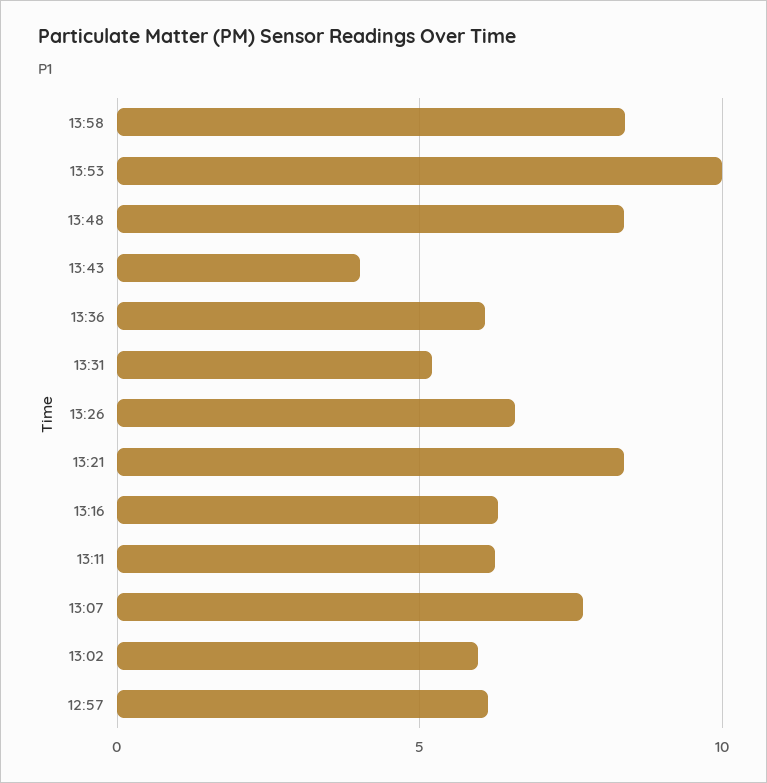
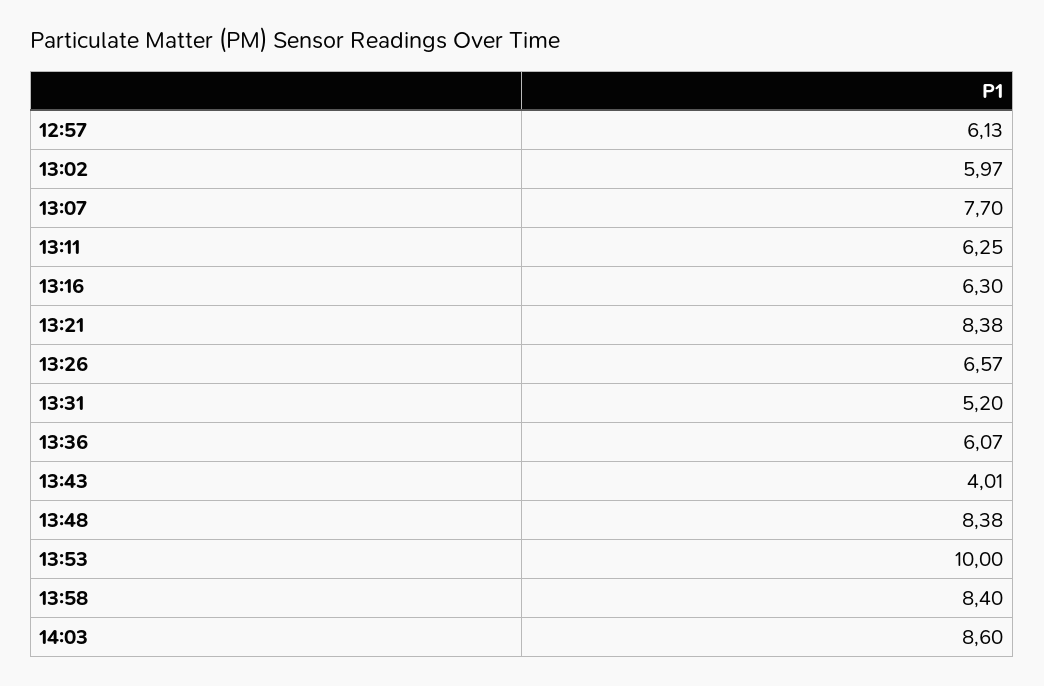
14:03: none -> 8.6

